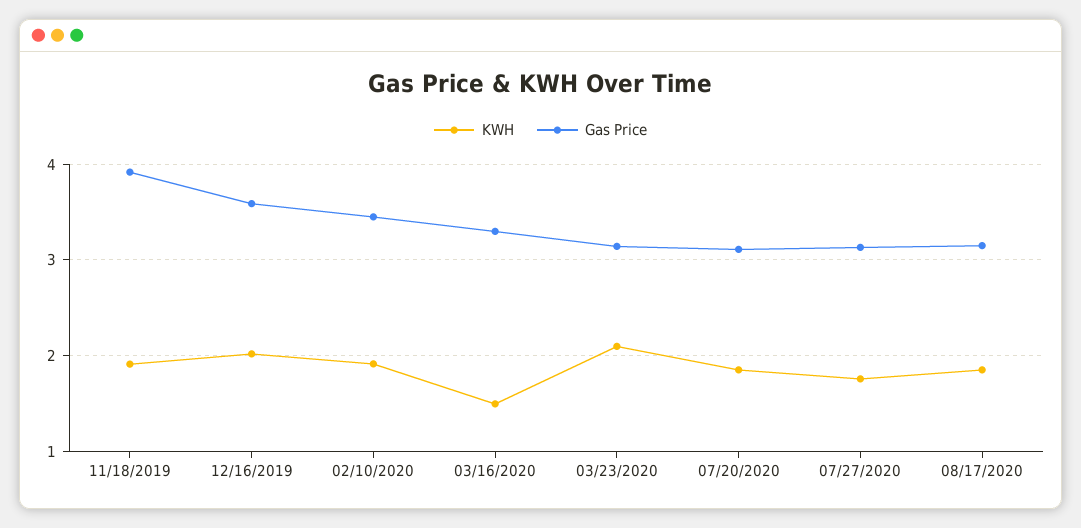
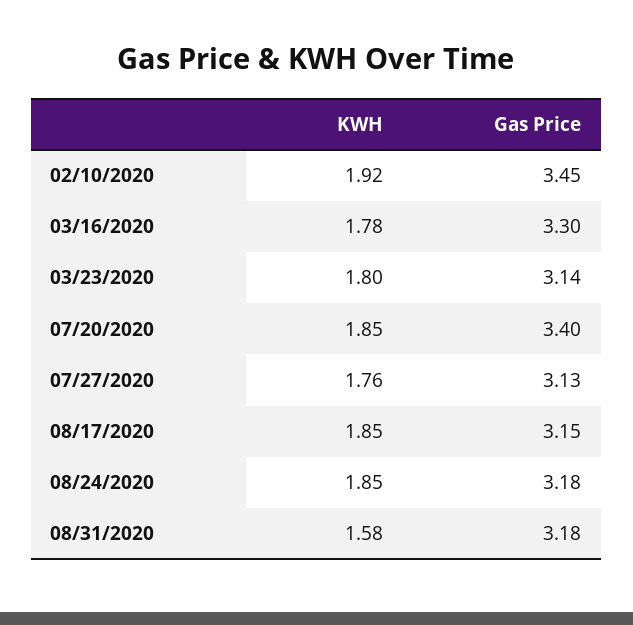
KWH, 11/18/2019: 1.9 -> none
Gas Price, 11/18/2019: 3.9 -> none
KWH, 12/16/2019: 2 -> none
Gas Price, 12/16/2019: 3.6 -> none
KWH, 03/16/2020: 1.5 -> 1.78
KWH, 03/23/2020: 2.1 -> 1.8
Gas Price, 07/20/2020: 3.1 -> 3.4
KWH, 08/24/2020: none -> 1.85
Gas Price, 08/24/2020: none -> 3.18
KWH, 08/31/2020: none -> 1.58
Gas Price, 08/31/2020: none -> 3.18

